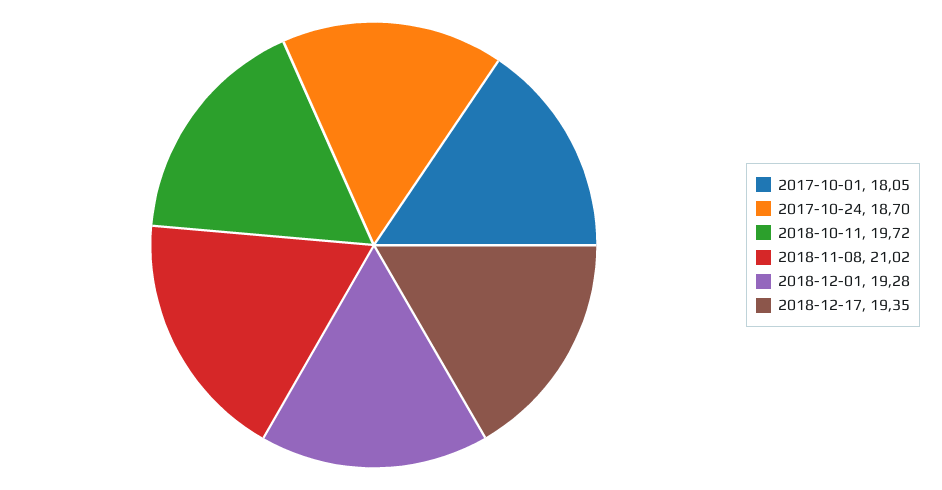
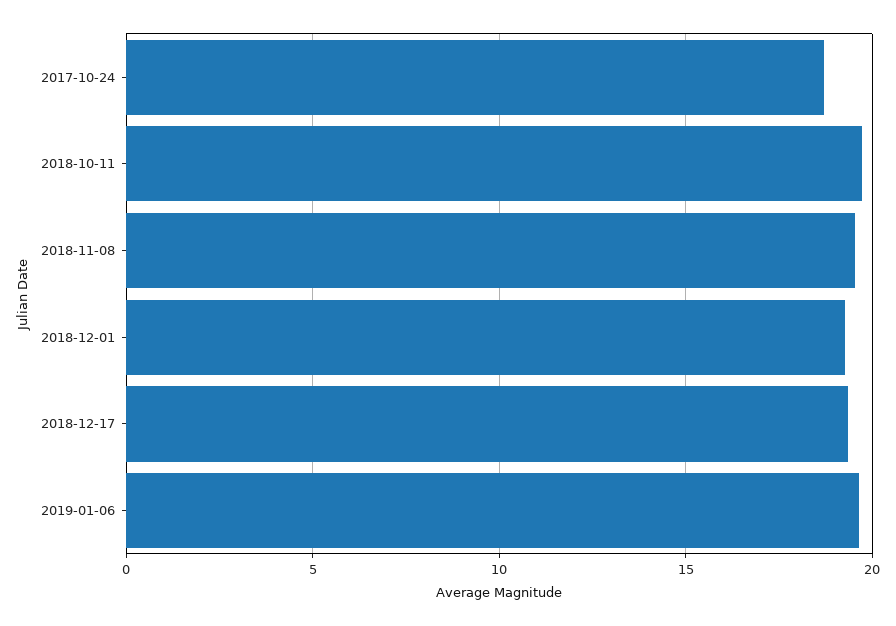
2017-10-01: 18.05 -> none
2018-11-08: 21.02 -> 19.5
2019-01-06: none -> 19.5

